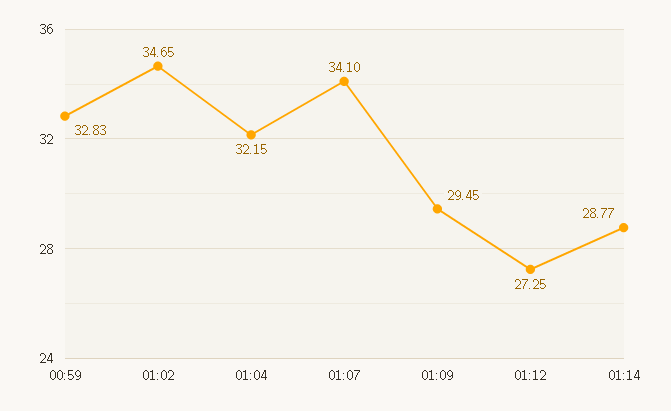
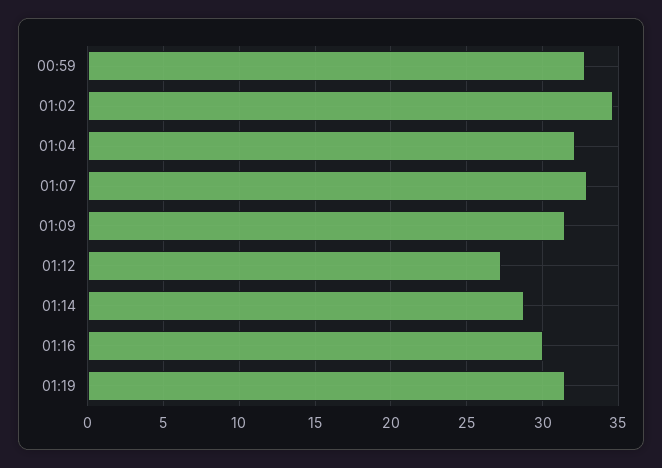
01:07: 34.1 -> 33
01:09: 29.45 -> 31.5
01:16: none -> 30
01:19: none -> 31.5

